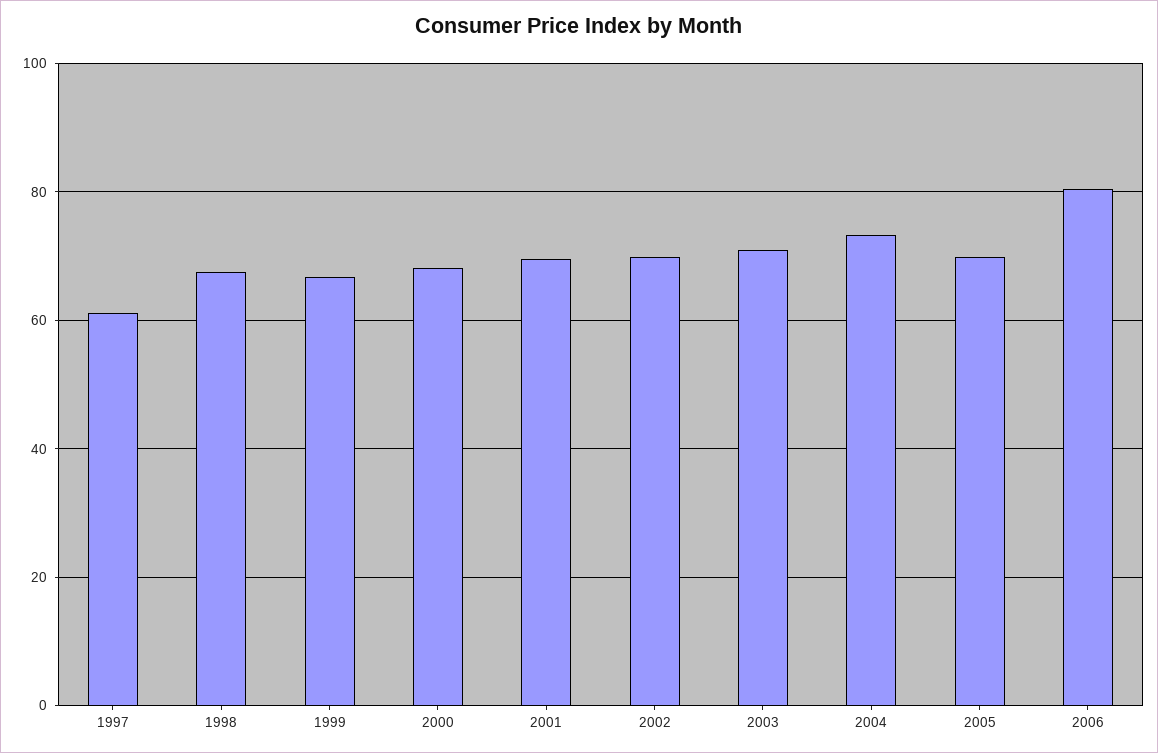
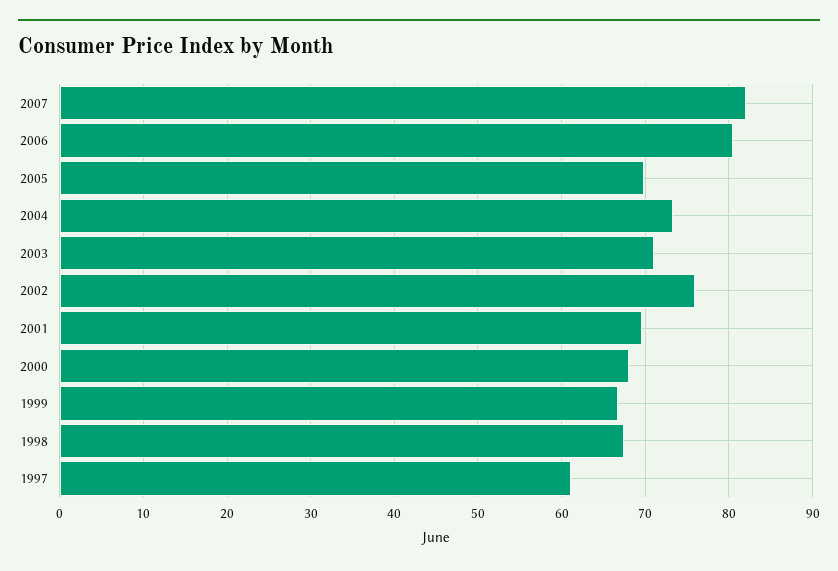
2002: 70 -> 76
2007: none -> 82

